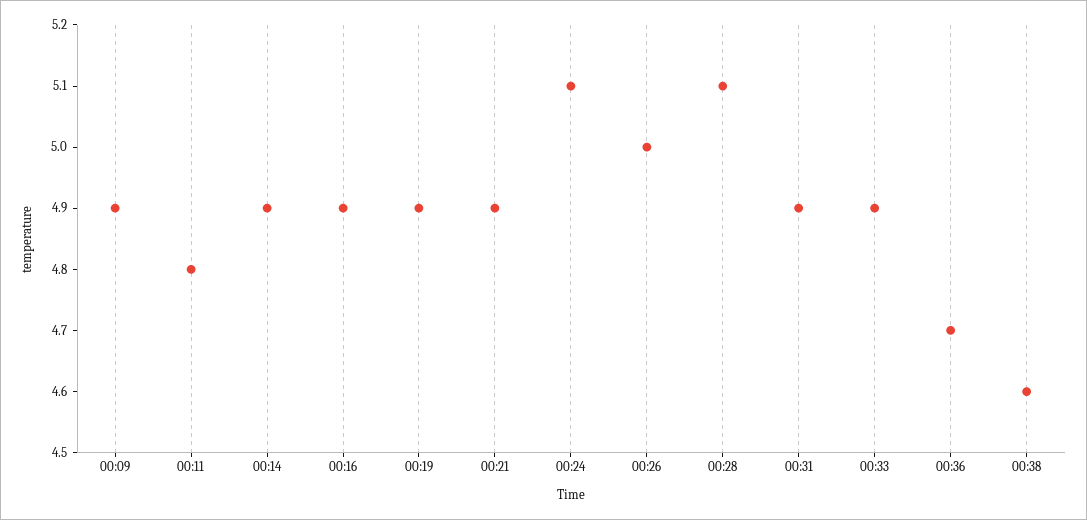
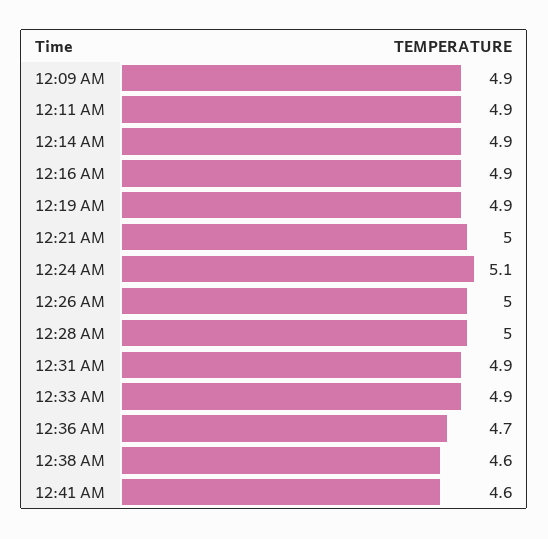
00:11: 4.8 -> 4.9
00:21: 4.9 -> 5
00:28: 5.1 -> 5
12:41 AM: none -> 4.6

